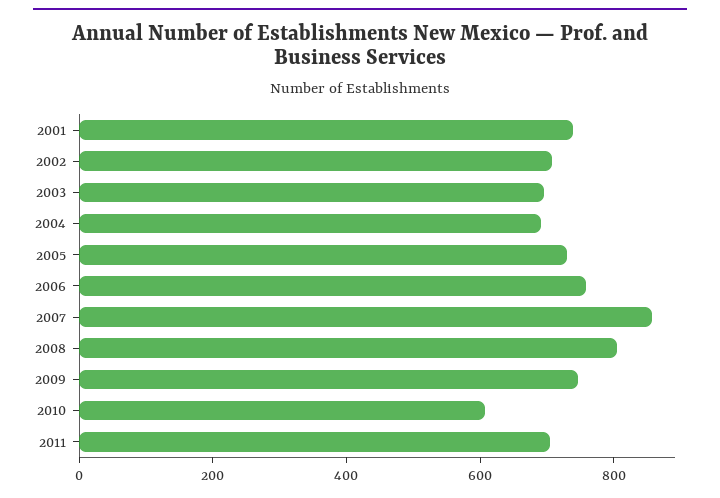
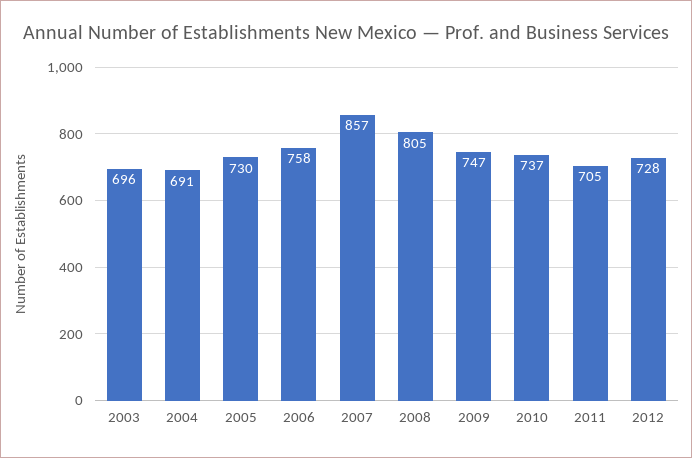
2001: 750 -> none
2002: 700 -> none
2010: 600 -> 737
2012: none -> 728

